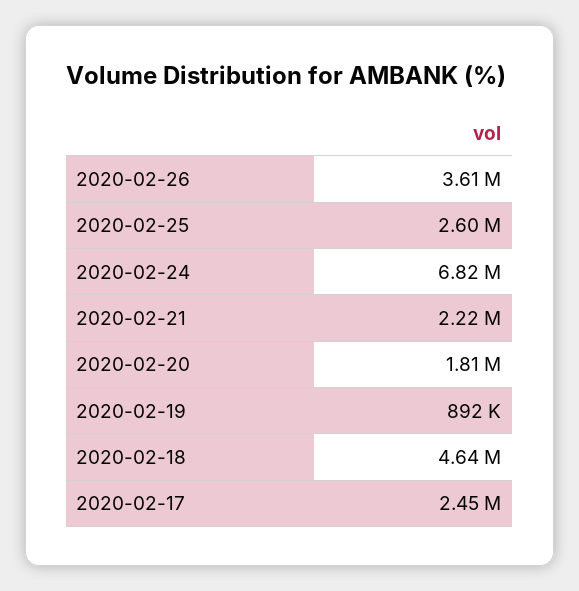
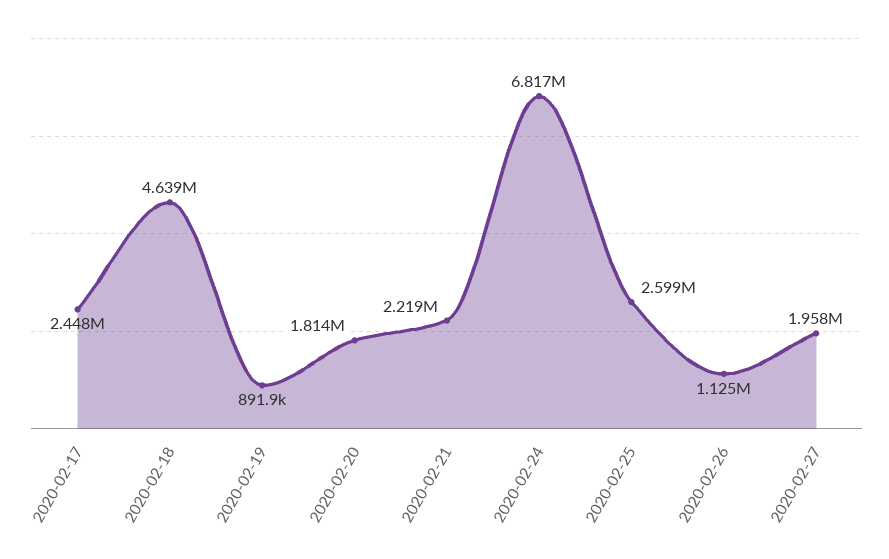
2020-02-26: 3610000 -> 1125000
2020-02-27: none -> 1958000

